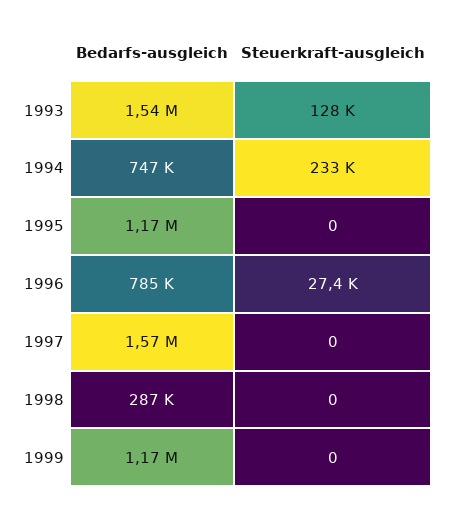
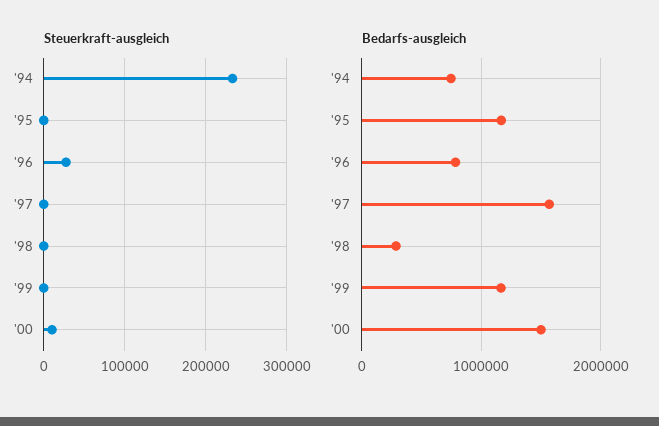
Bedarfs-ausgleich, 1993: 1540000 -> none
Steuerkraft-ausgleich, 1993: 128000 -> none
Steuerkraft-ausgleich, '00: none -> 10000
Bedarfs-ausgleich, '00: none -> 1500000

